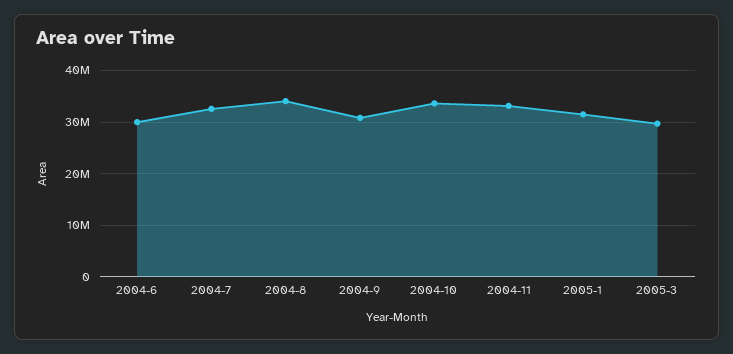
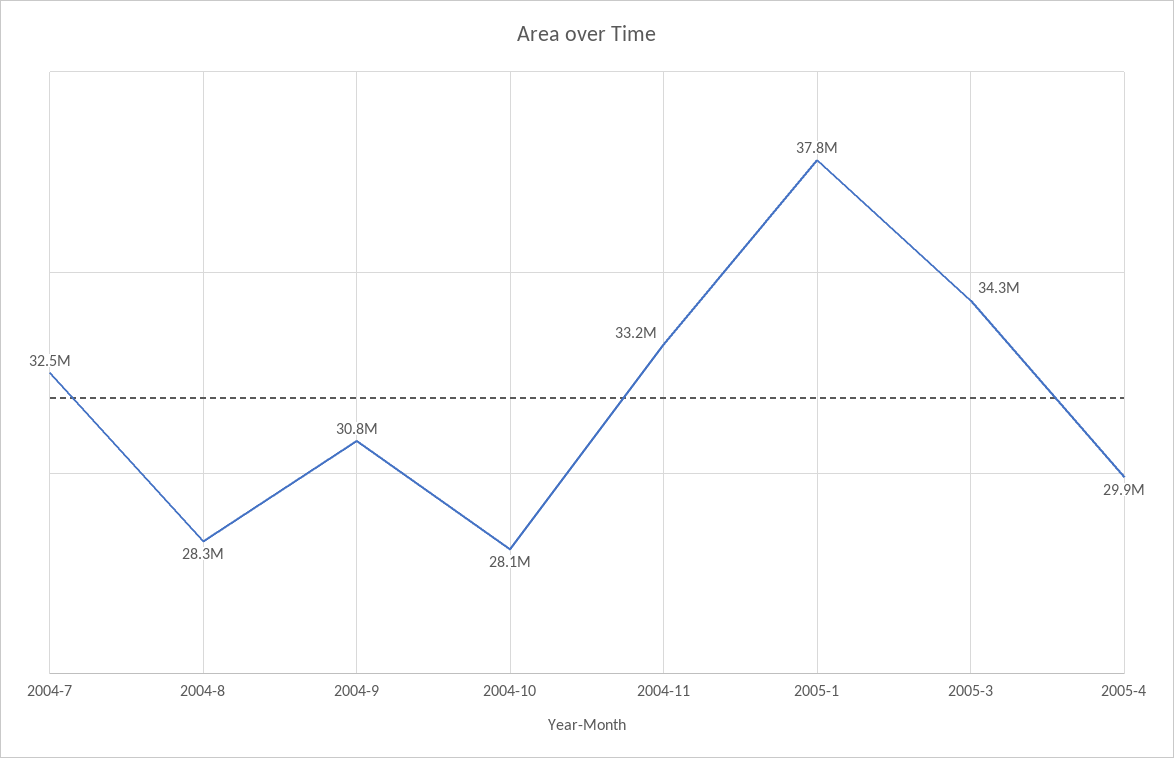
2004-6: 30000000 -> none
2004-8: 34000000 -> 28300000
2004-10: 34000000 -> 28100000
2005-1: 32000000 -> 37800000
2005-3: 30000000 -> 34300000
2005-4: none -> 29900000

